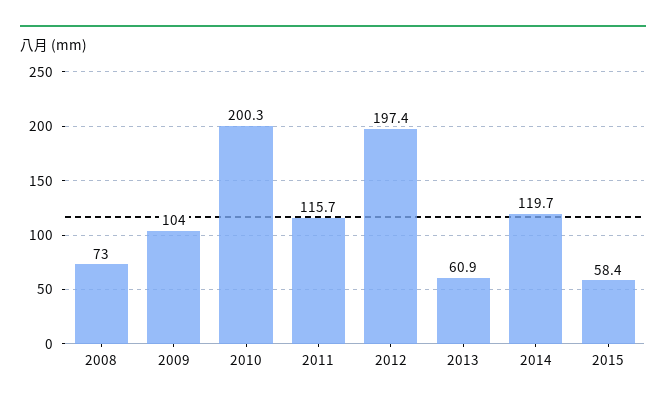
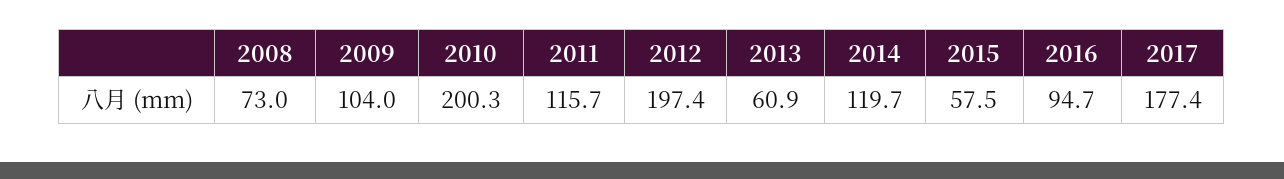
2015: 58.4 -> 57.5
2016: none -> 94.7
2017: none -> 177.4

